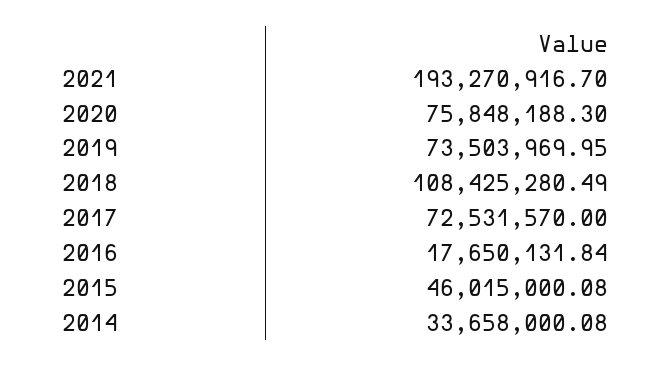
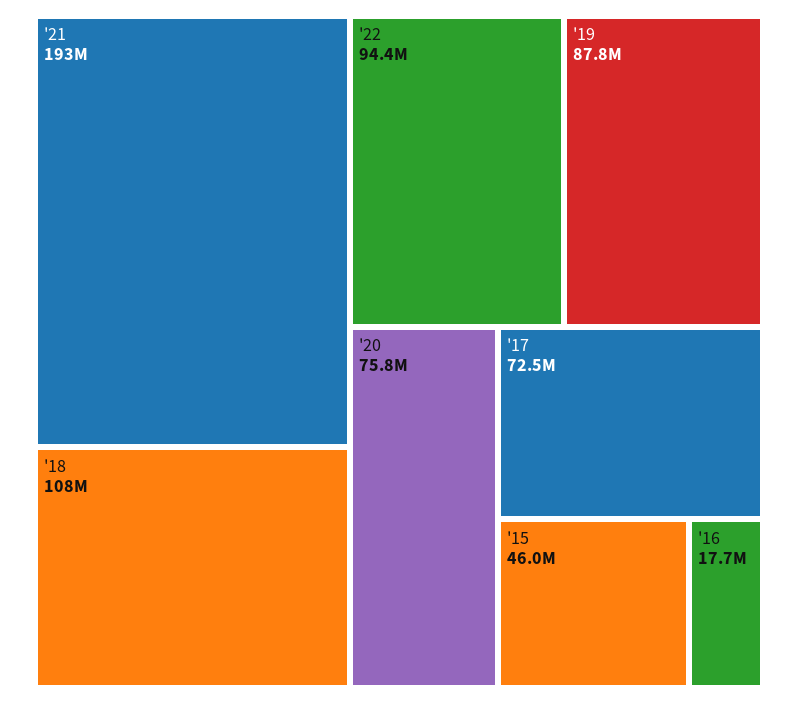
2019: 73503969.95 -> 87800000
2014: 33658000.08 -> none
'22: none -> 94400000

